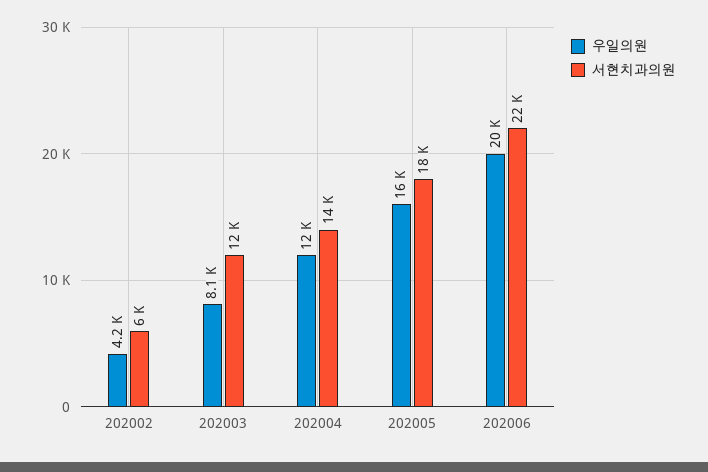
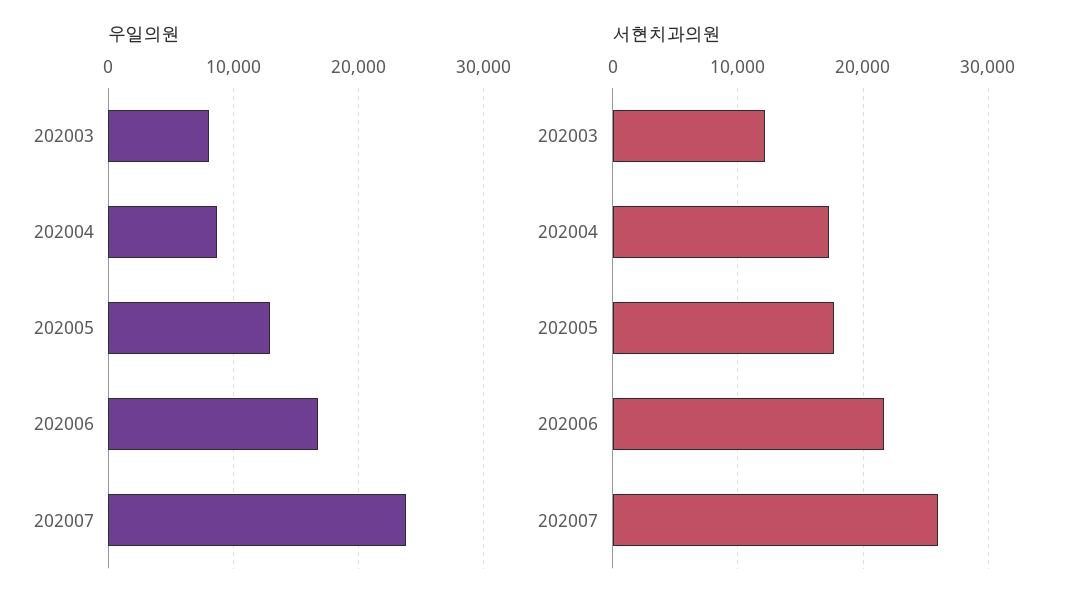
우일의원, 202002: 4200 -> none
서현치과의원, 202002: 6000 -> none
우일의원, 202004: 12000 -> 9000
서현치과의원, 202004: 14000 -> 17000
우일의원, 202005: 16000 -> 13000
우일의원, 202006: 20000 -> 17000
우일의원, 202007: none -> 24000
서현치과의원, 202007: none -> 26000

